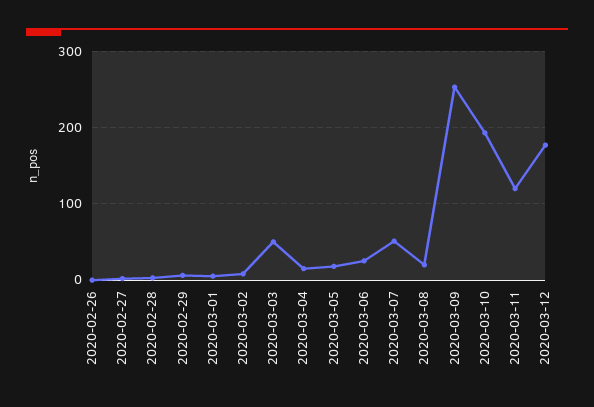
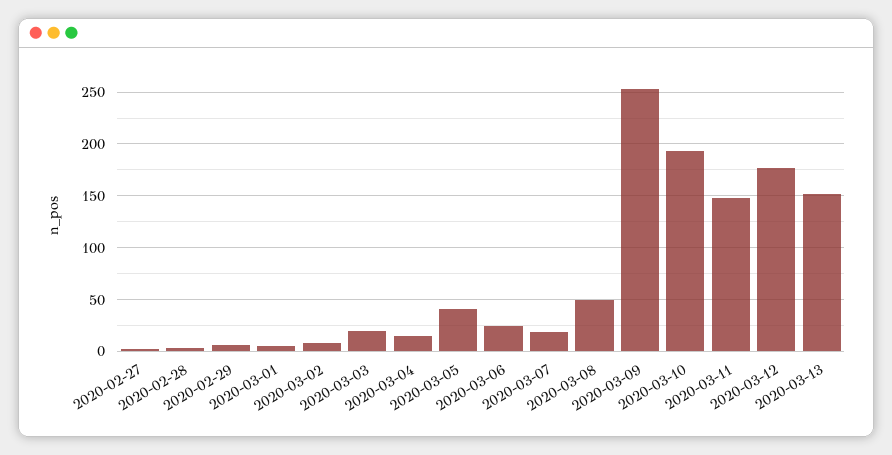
2020-02-26: 0 -> none
2020-03-03: 50 -> 20
2020-03-05: 20 -> 40
2020-03-07: 50 -> 20
2020-03-08: 20 -> 50
2020-03-11: 120 -> 150
2020-03-13: none -> 150

